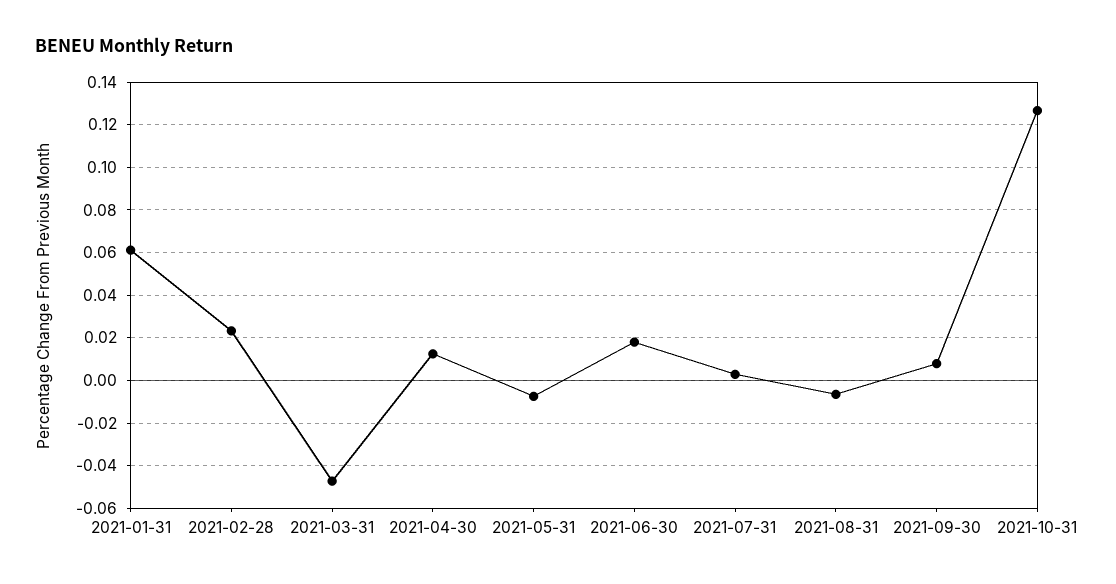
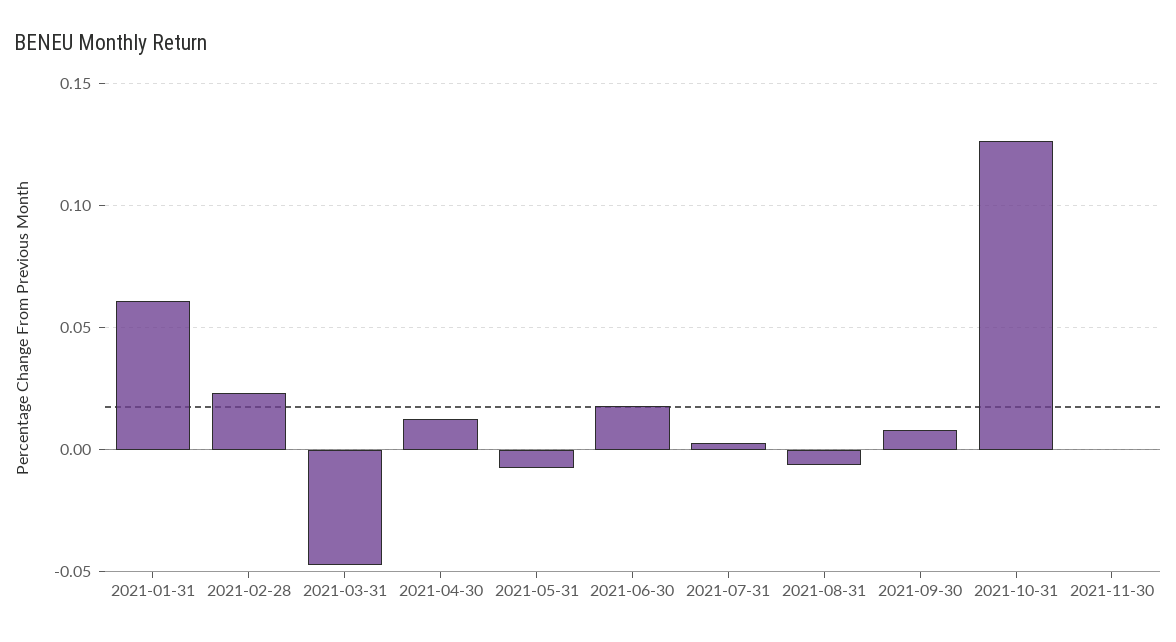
2021-11-30: none -> 0

